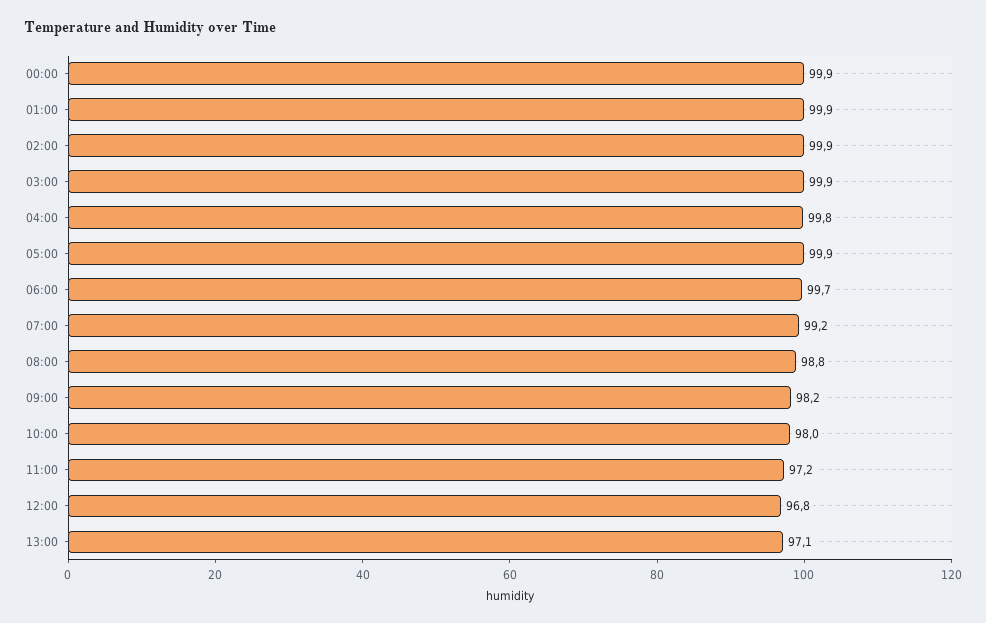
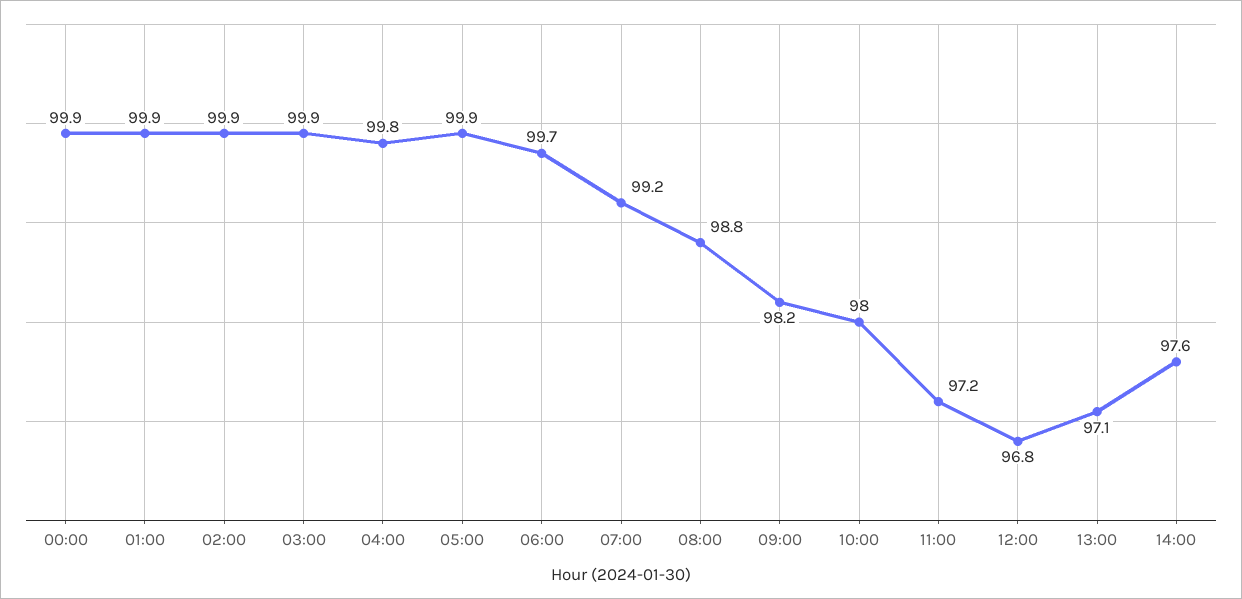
14:00: none -> 97.6

